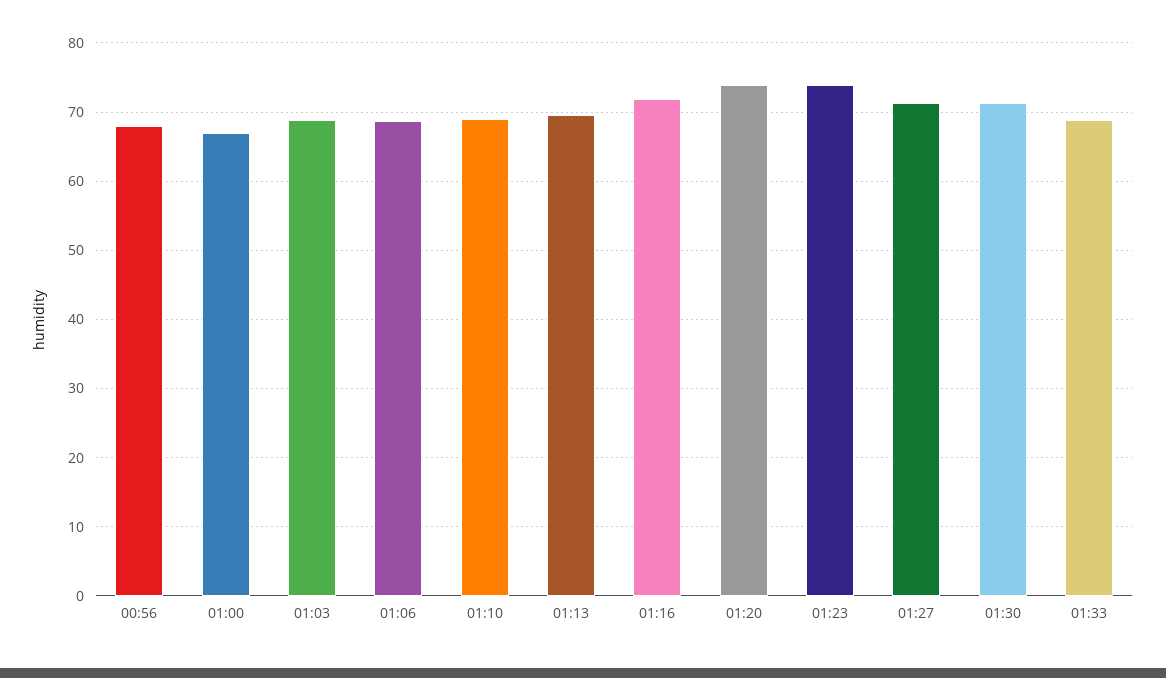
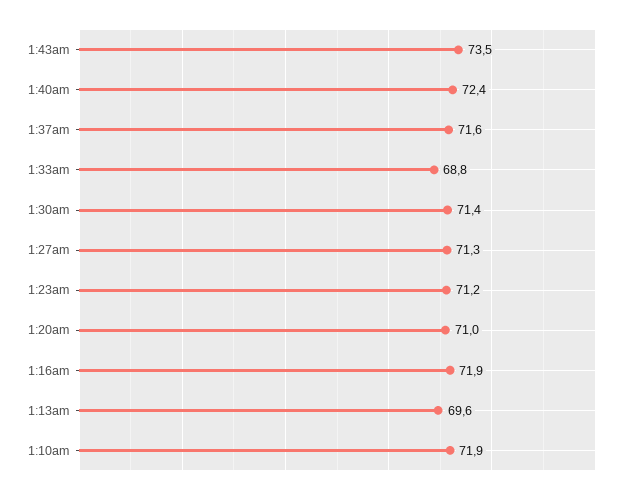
00:56: 68 -> none
01:00: 67 -> none
01:03: 69 -> none
01:06: 69 -> none
01:10: 69 -> 71.9
01:20: 74 -> 71
01:23: 74 -> 71.2
1:43am: none -> 73.5
1:40am: none -> 72.4
1:37am: none -> 71.6

